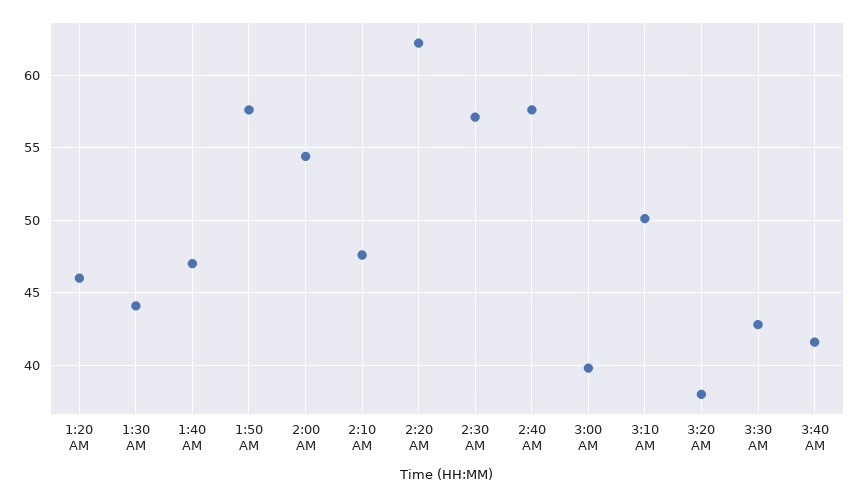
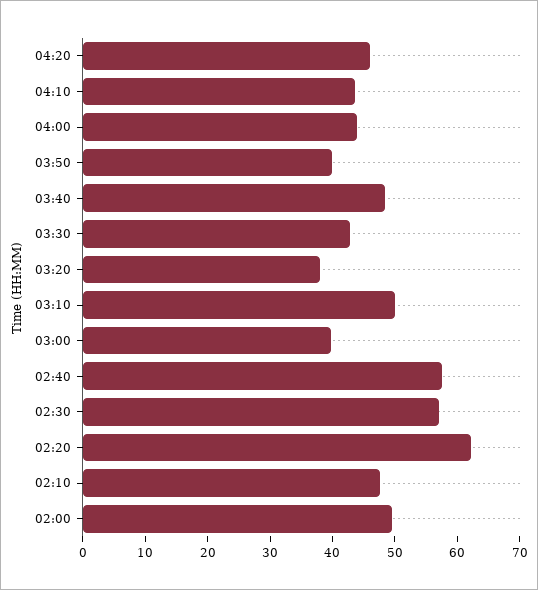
1:20 AM: 46 -> none
1:30 AM: 44 -> none
1:40 AM: 47 -> none
1:50 AM: 57.5 -> none
2:00 AM: 54.5 -> 50
3:40 AM: 41.5 -> 48
04:20: none -> 46
04:10: none -> 44
04:00: none -> 44
03:50: none -> 40

